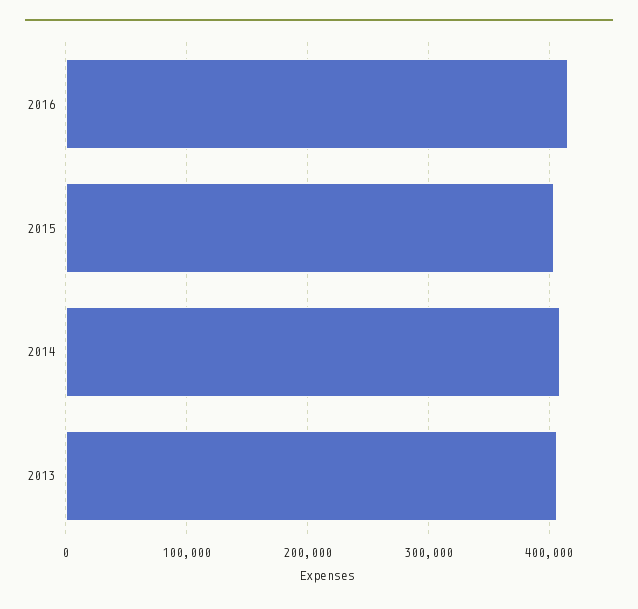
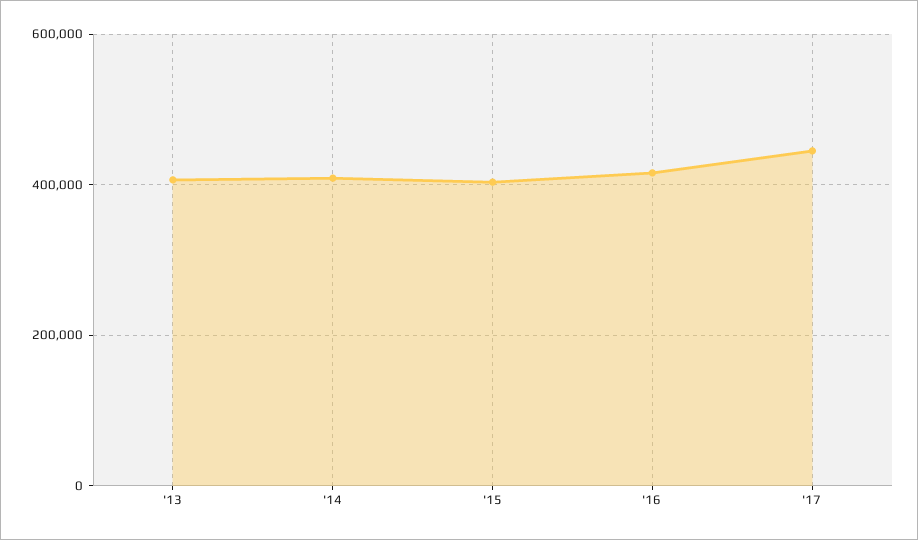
'17: none -> 440000

